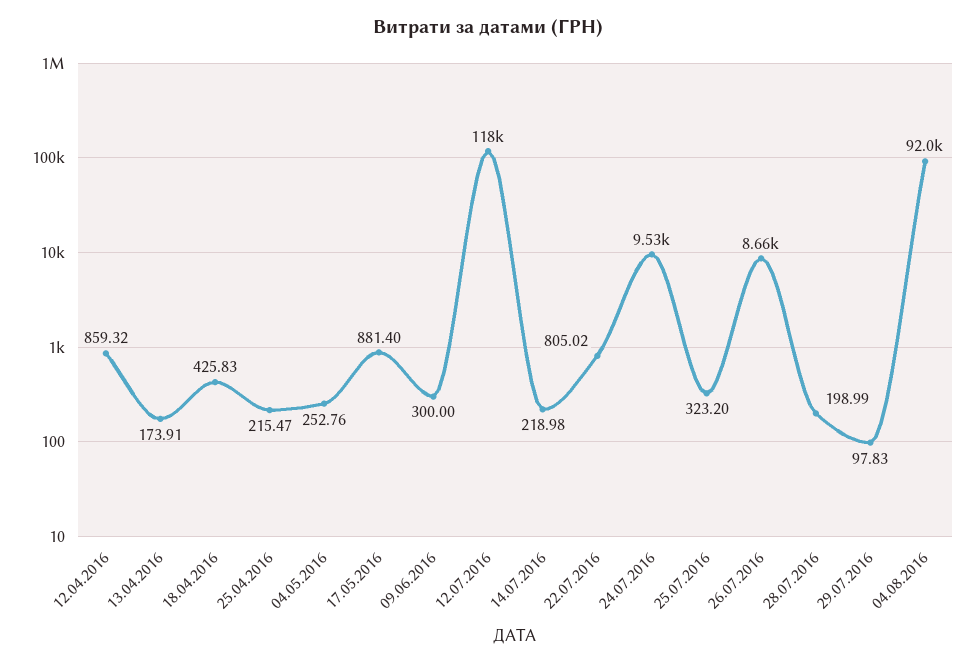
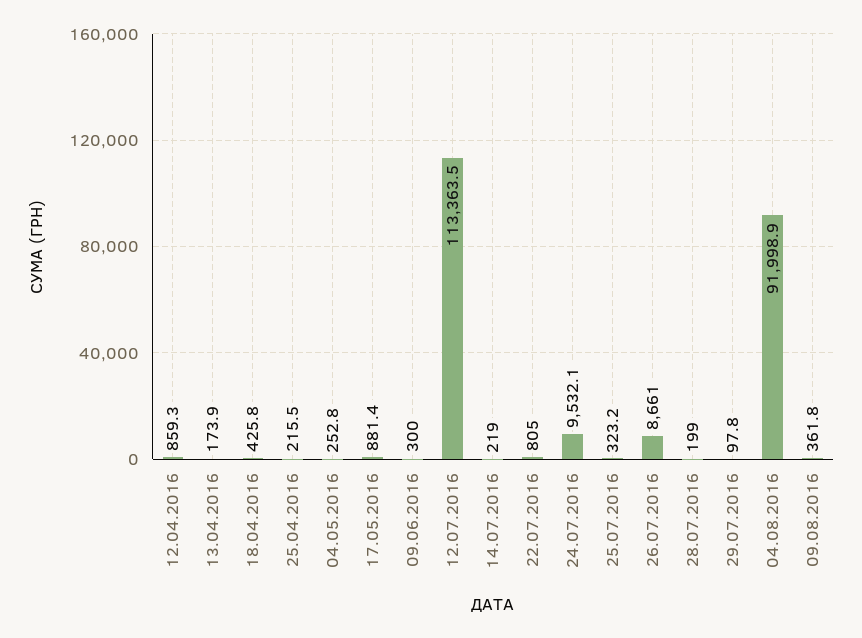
12.07.2016: 118000 -> 113363.5
09.08.2016: none -> 361.8

